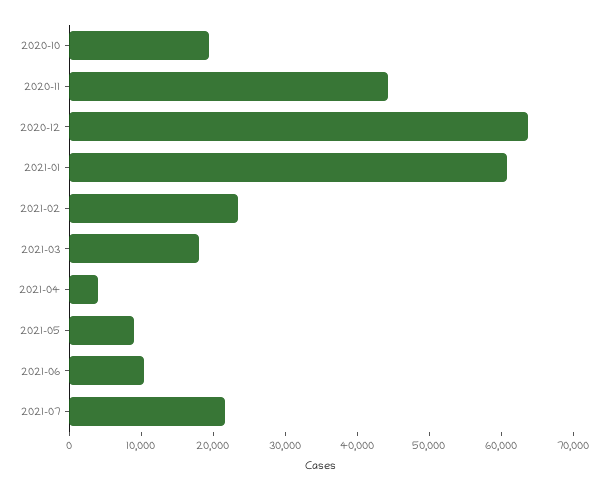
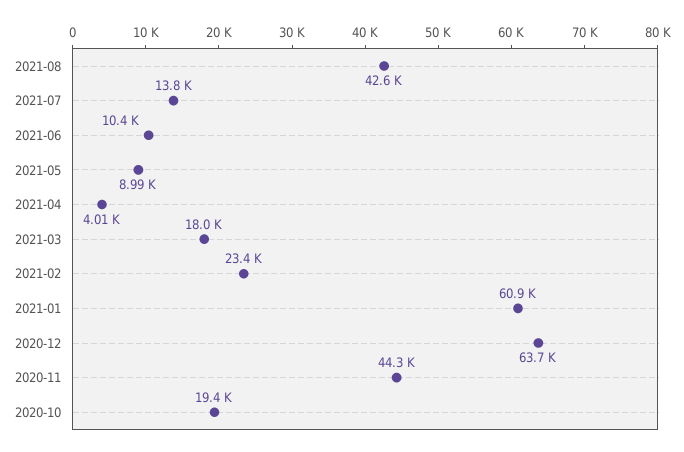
2021-07: 22000 -> 13800
2021-08: none -> 42600

